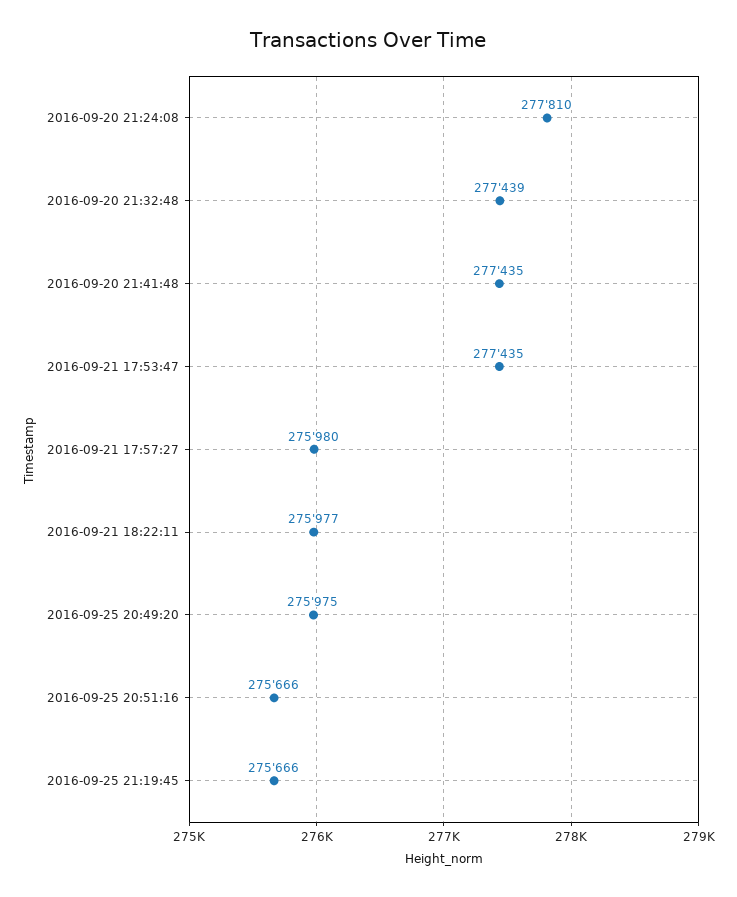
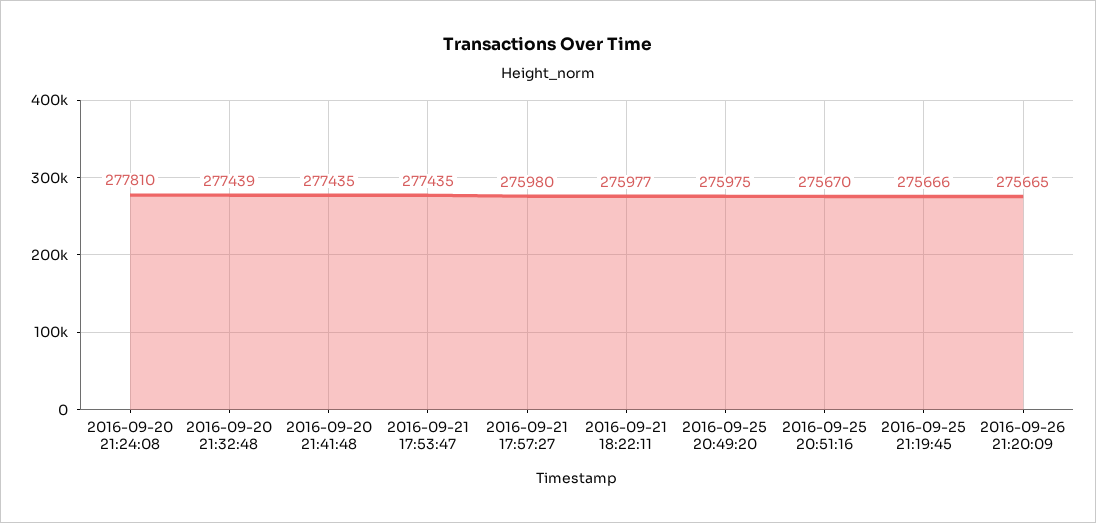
2016-09-25 20:51:16: 275666 -> 275670
2016-09-26 21:20:09: none -> 275665

